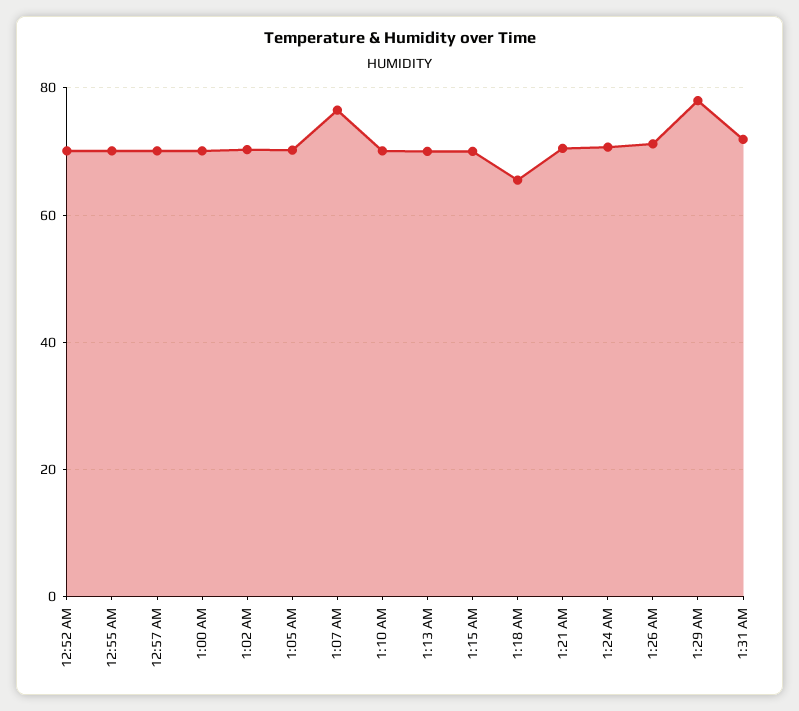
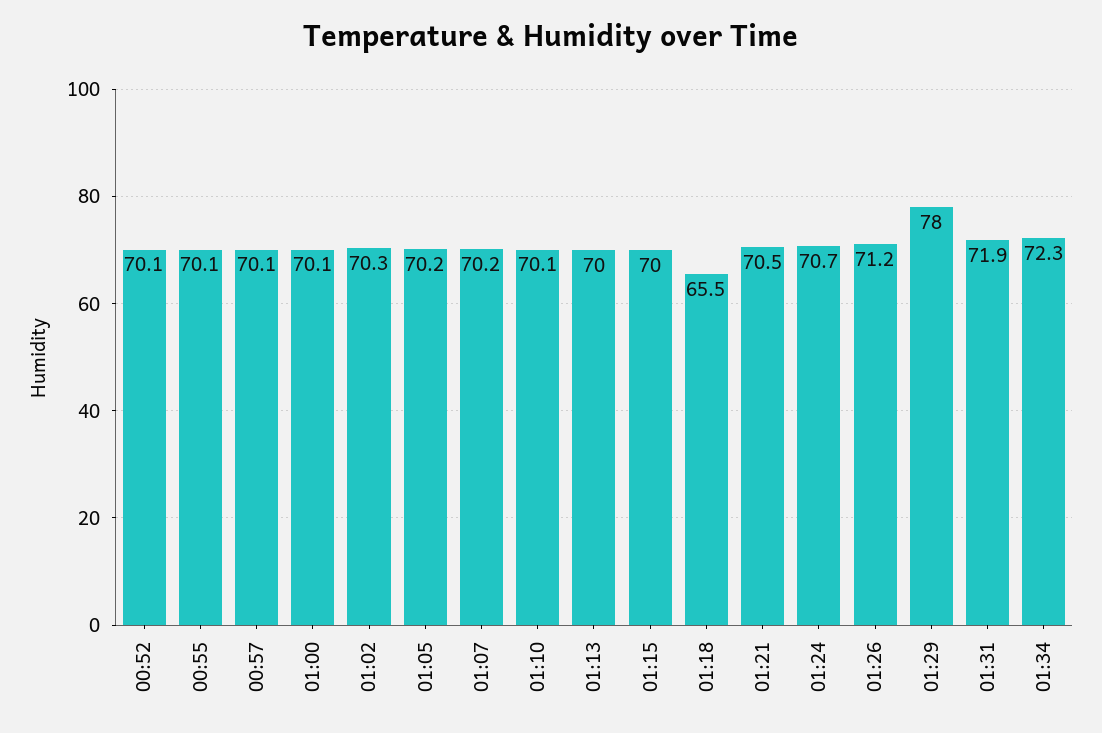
1:07 AM: 76 -> 70.2
01:34: none -> 72.3

